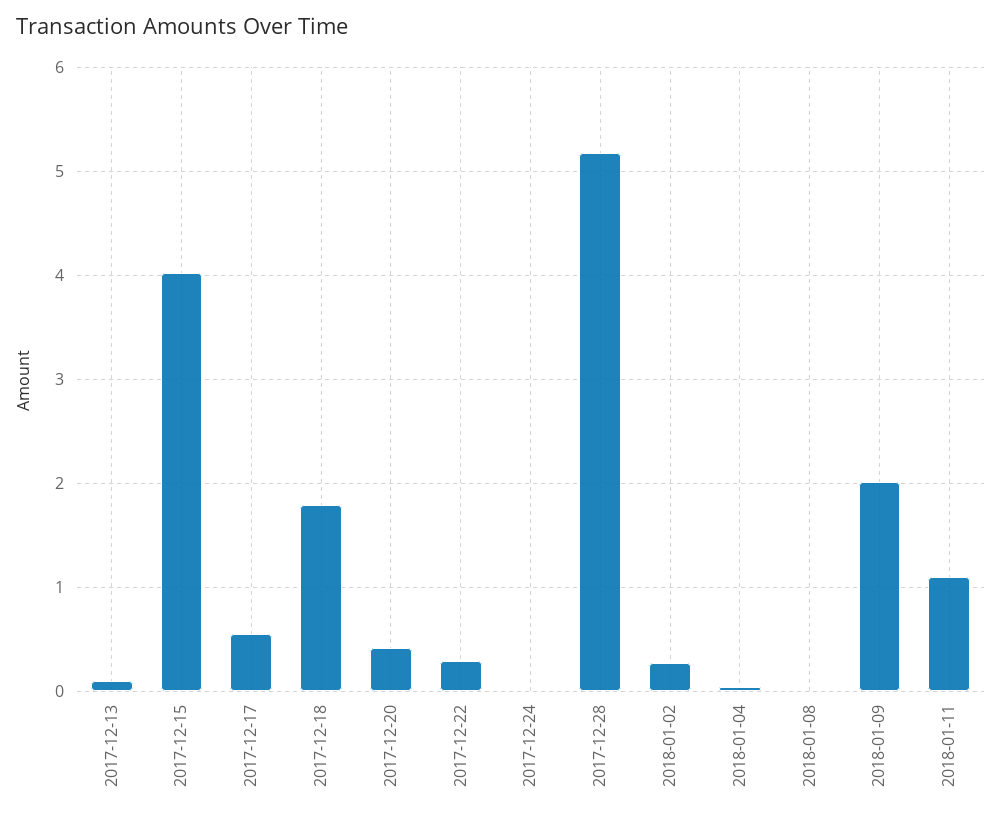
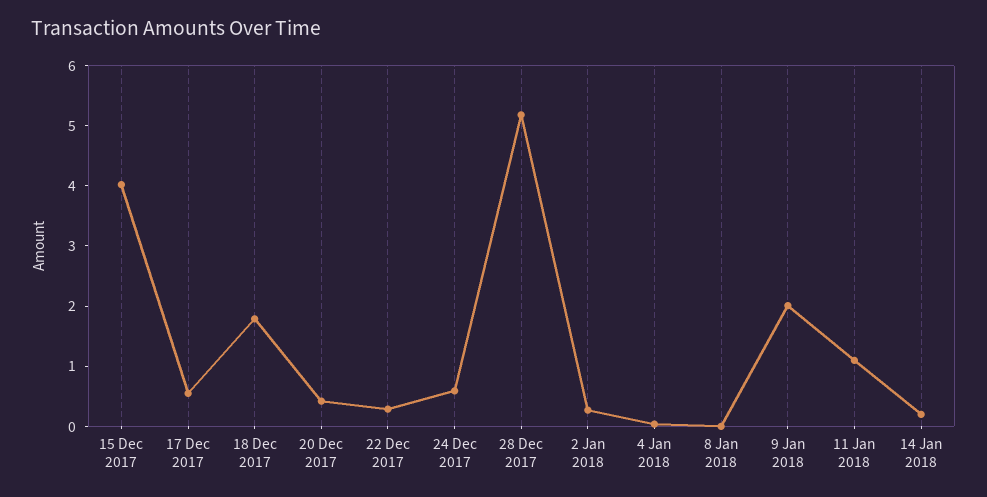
2017-12-13: 0.1 -> none
2017-12-24: 0 -> 0.6
14 Jan 2018: none -> 0.2

